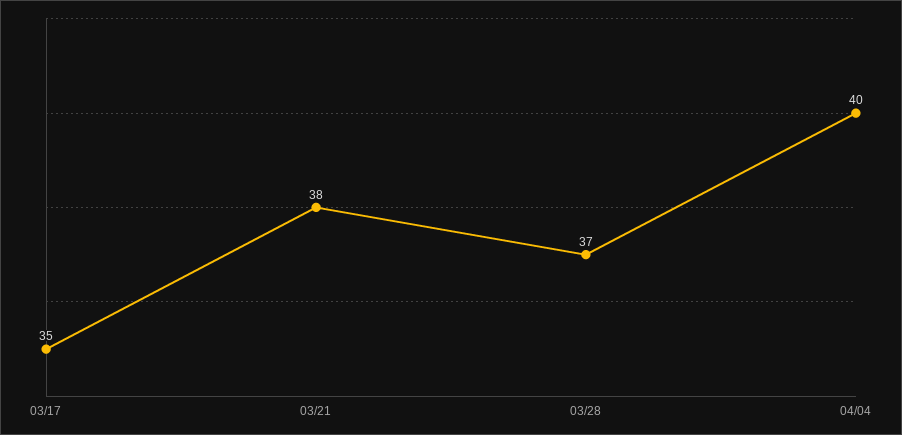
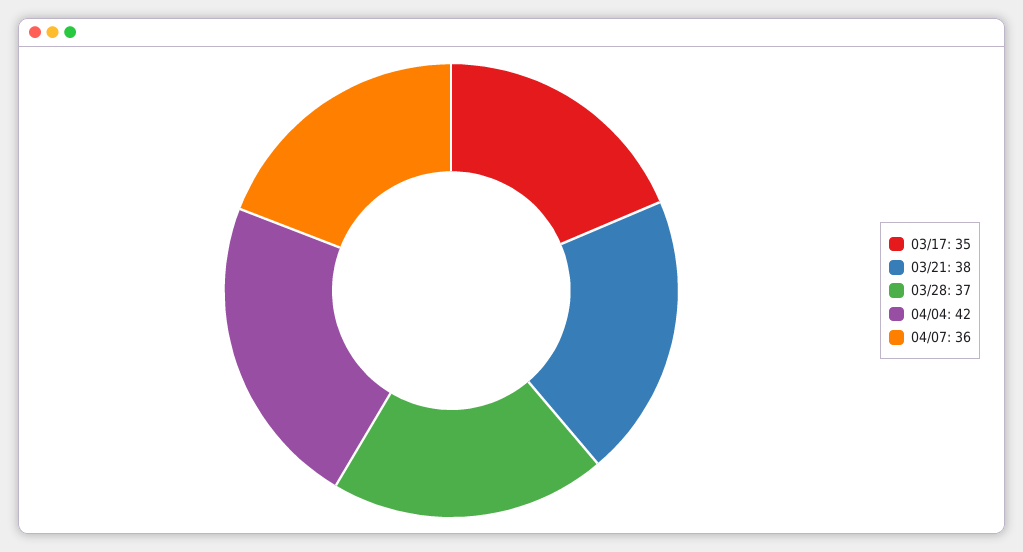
04/04: 40 -> 42
04/07: none -> 36

